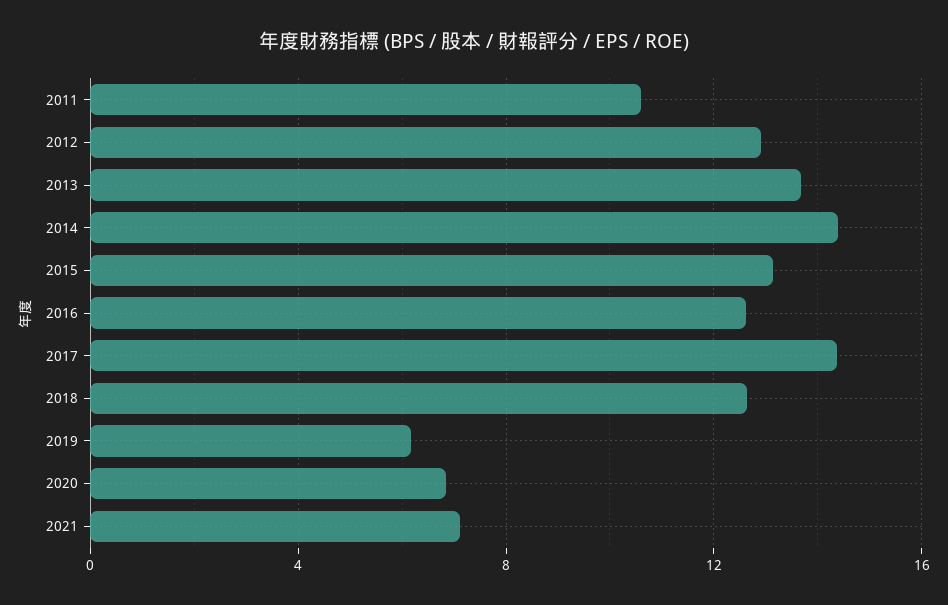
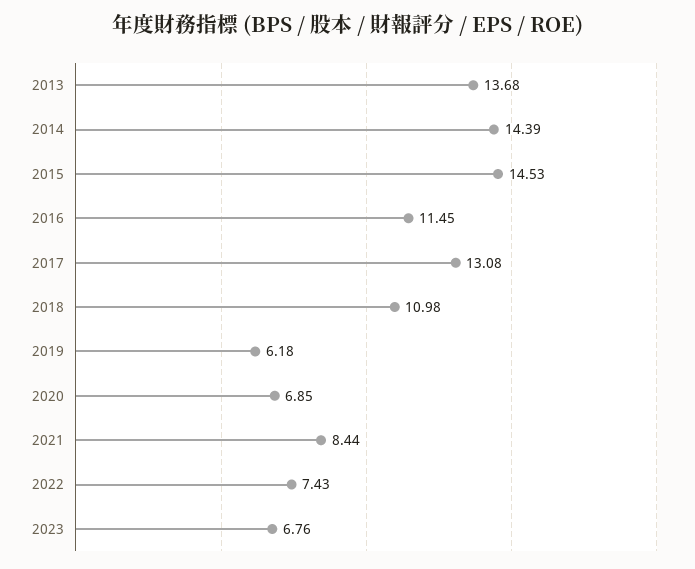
2011: 10.5 -> none
2012: 13 -> none
2015: 13 -> 14.53
2016: 12.5 -> 11.45
2017: 14.5 -> 13.08
2018: 12.5 -> 10.98
2021: 7 -> 8.44
2022: none -> 7.43
2023: none -> 6.76

